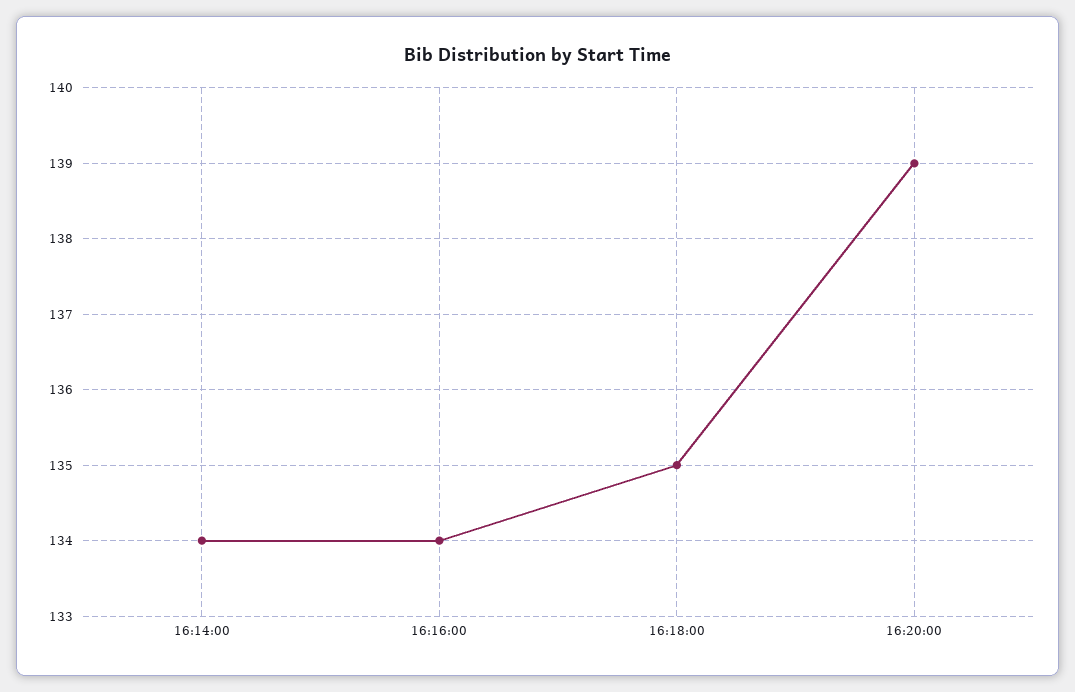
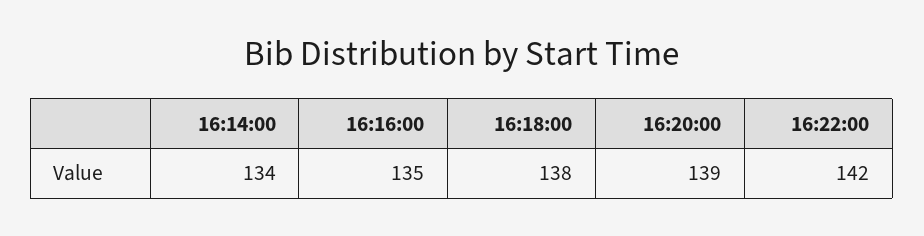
16:16:00: 134 -> 135
16:18:00: 135 -> 138
16:22:00: none -> 142

